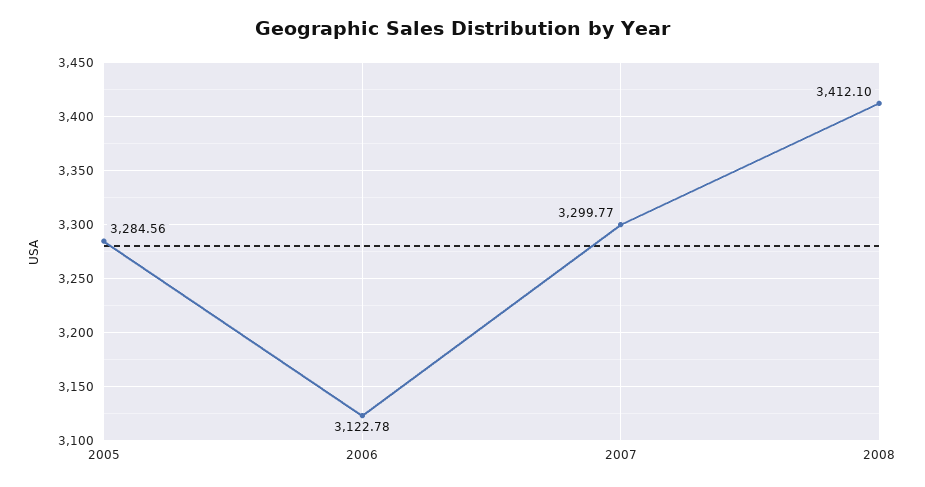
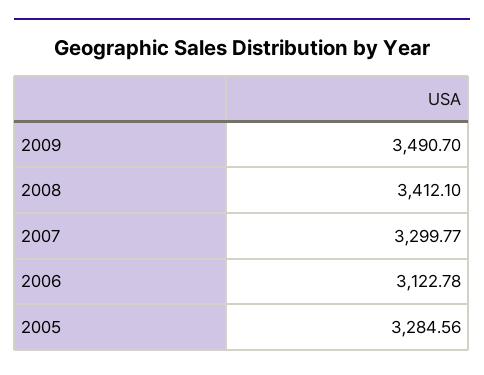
2009: none -> 3490.7

